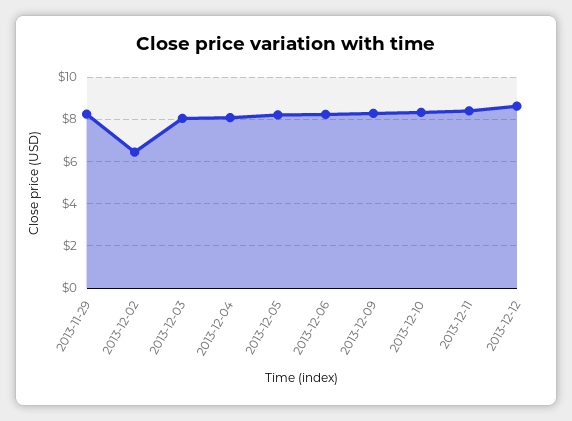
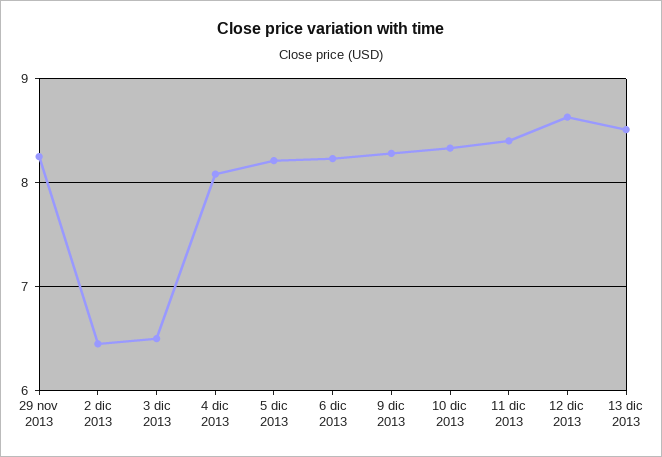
2013-12-03: 8 -> 6.5
13 dic 2013: none -> 8.5

